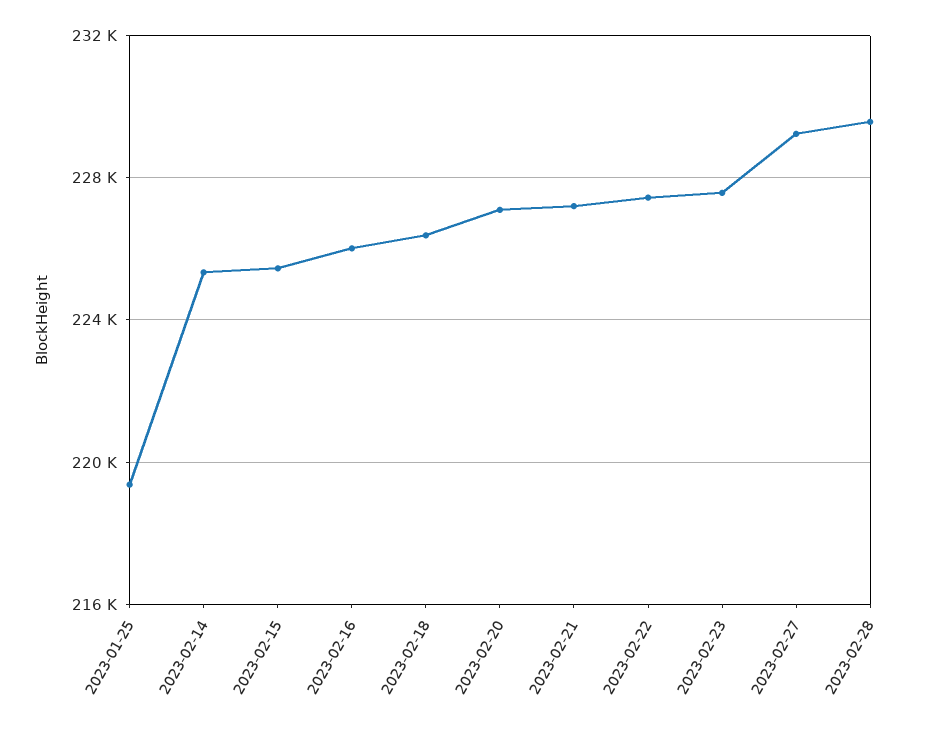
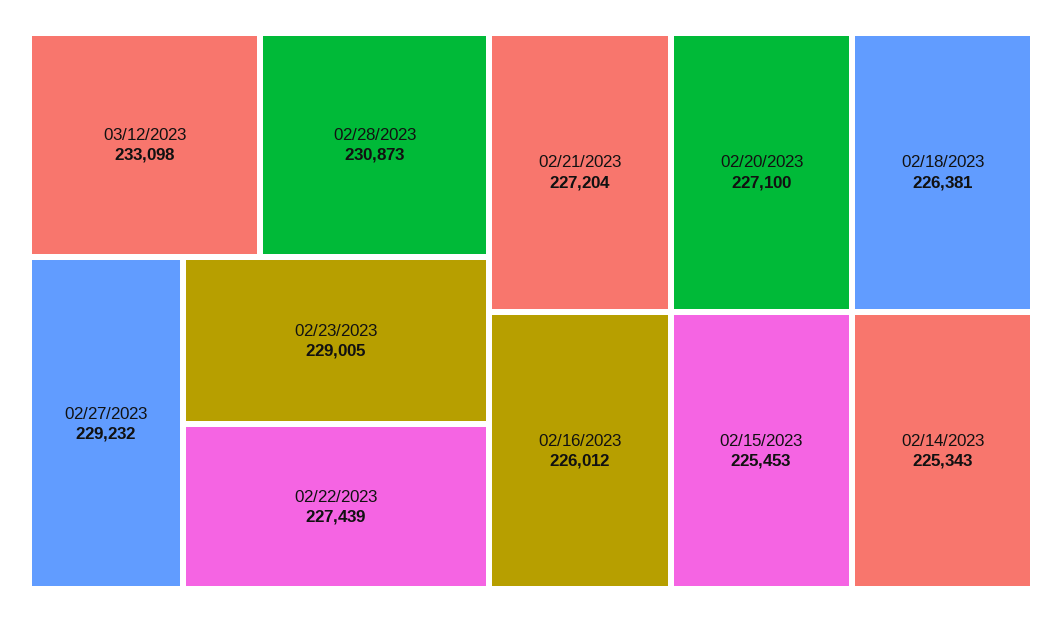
2023-01-25: 219500 -> none
2023-02-23: 227500 -> 229005
2023-02-28: 229500 -> 230873
03/12/2023: none -> 233098

